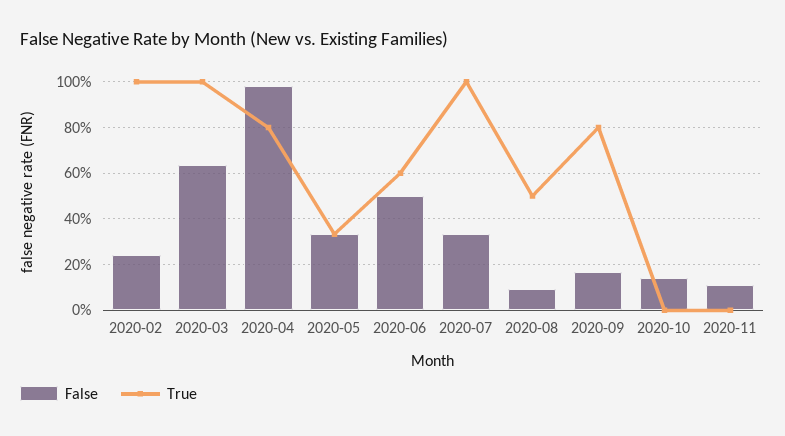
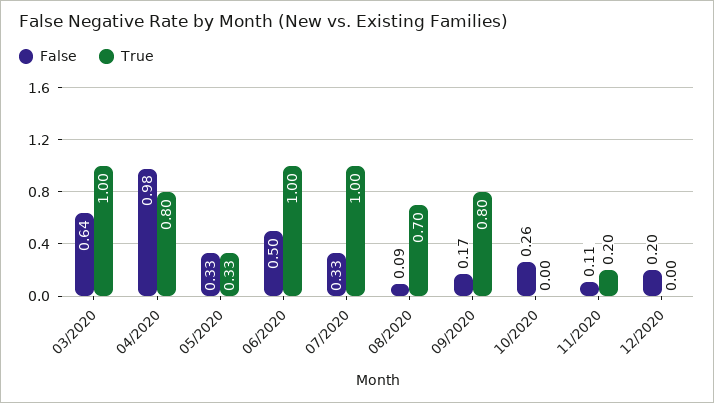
False, 2020-02: 0.25 -> none
True, 2020-02: 1 -> none
True, 2020-06: 0.6 -> 1
True, 2020-08: 0.5 -> 0.7
False, 2020-10: 0.15 -> 0.26
True, 2020-11: 0 -> 0.2
False, 12/2020: none -> 0.2
True, 12/2020: none -> 0

